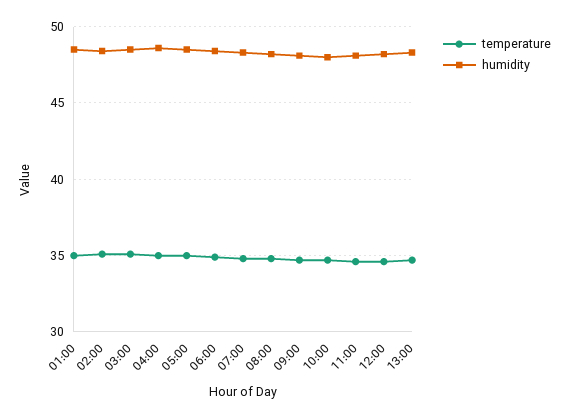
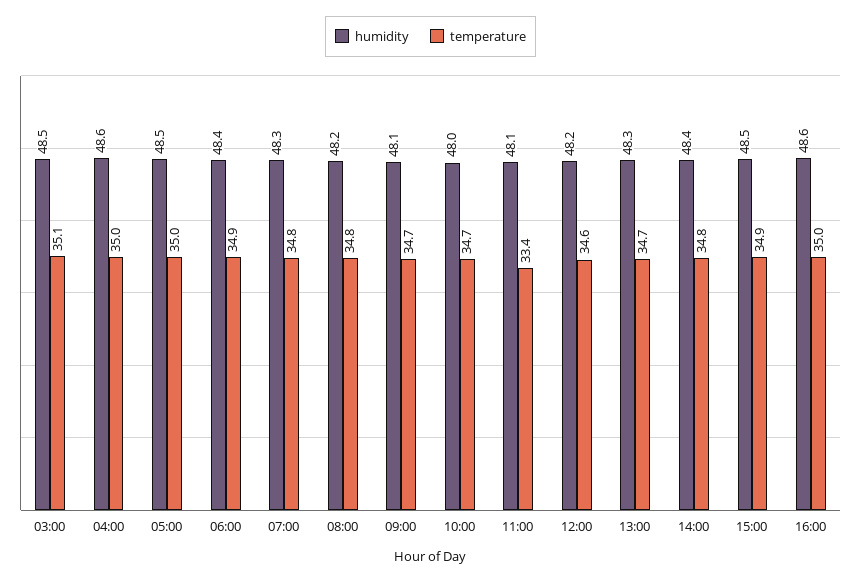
temperature, 01:00: 35 -> none
humidity, 01:00: 48.5 -> none
temperature, 02:00: 35 -> none
humidity, 02:00: 48.5 -> none
temperature, 11:00: 34.5 -> 33.4
humidity, 14:00: none -> 48.4
temperature, 14:00: none -> 34.8
humidity, 15:00: none -> 48.5
temperature, 15:00: none -> 34.9
humidity, 16:00: none -> 48.6
temperature, 16:00: none -> 35

